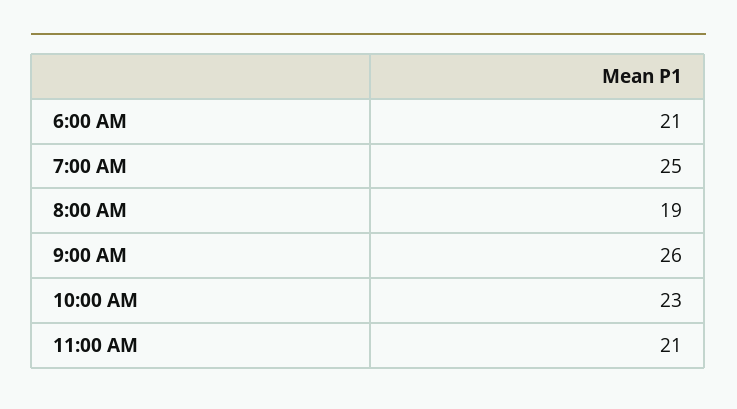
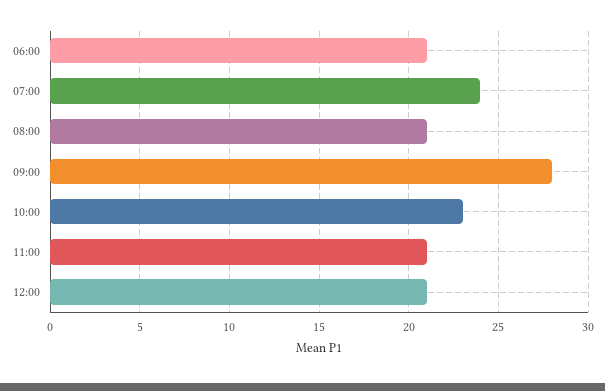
7:00 AM: 25 -> 24
8:00 AM: 19 -> 21
9:00 AM: 26 -> 28
12:00: none -> 21

